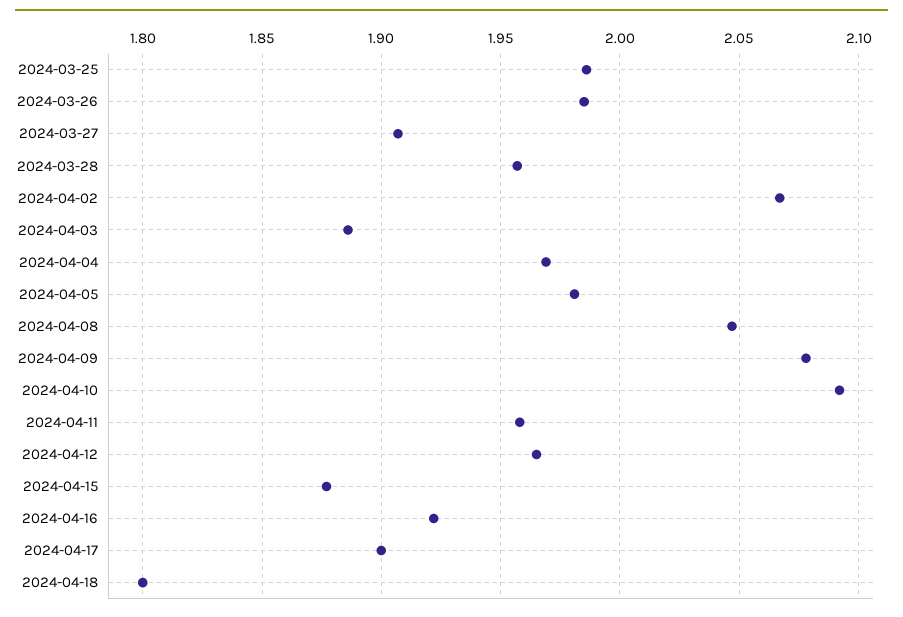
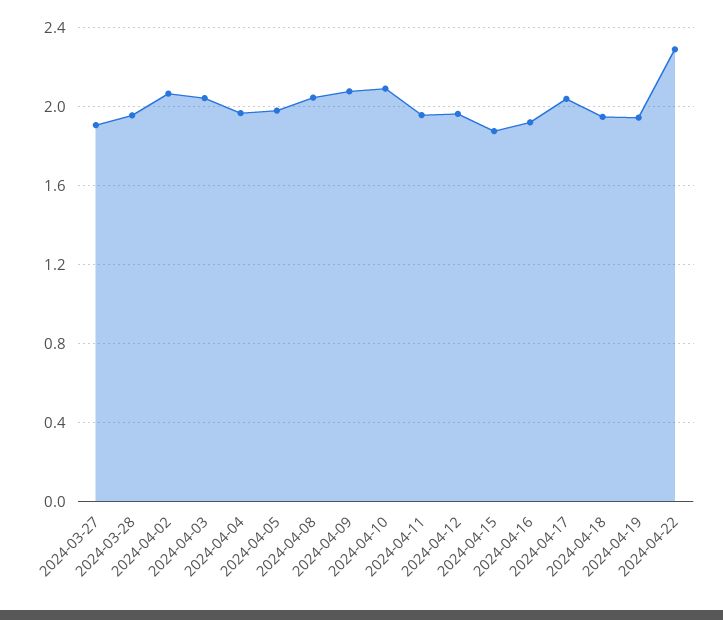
2024-03-25: 1.985 -> none
2024-03-26: 1.985 -> none
2024-04-03: 1.885 -> 2.05
2024-04-17: 1.9 -> 2.05
2024-04-18: 1.8 -> 1.95
2024-04-19: none -> 1.95
2024-04-22: none -> 2.3

